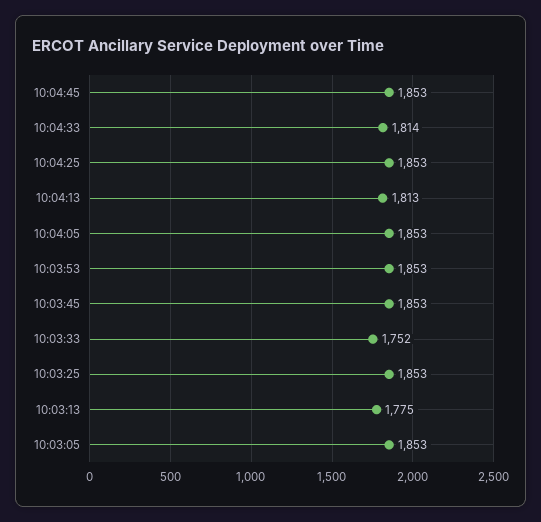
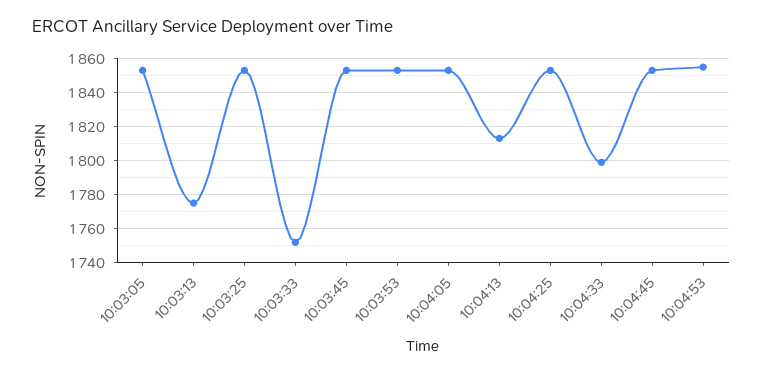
10:04:33: 1814 -> 1800
10:04:53: none -> 1855

